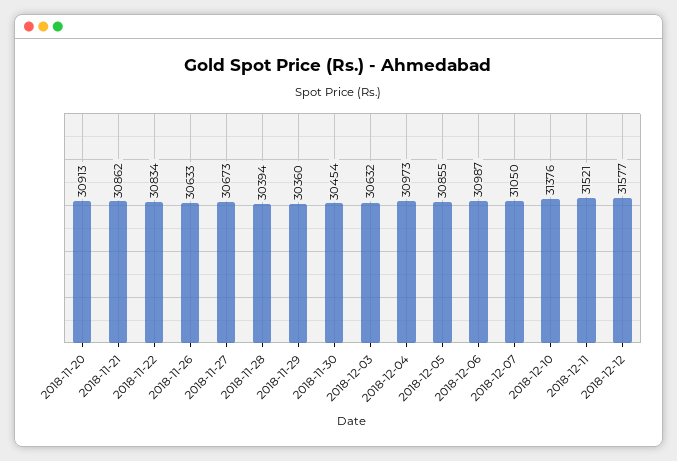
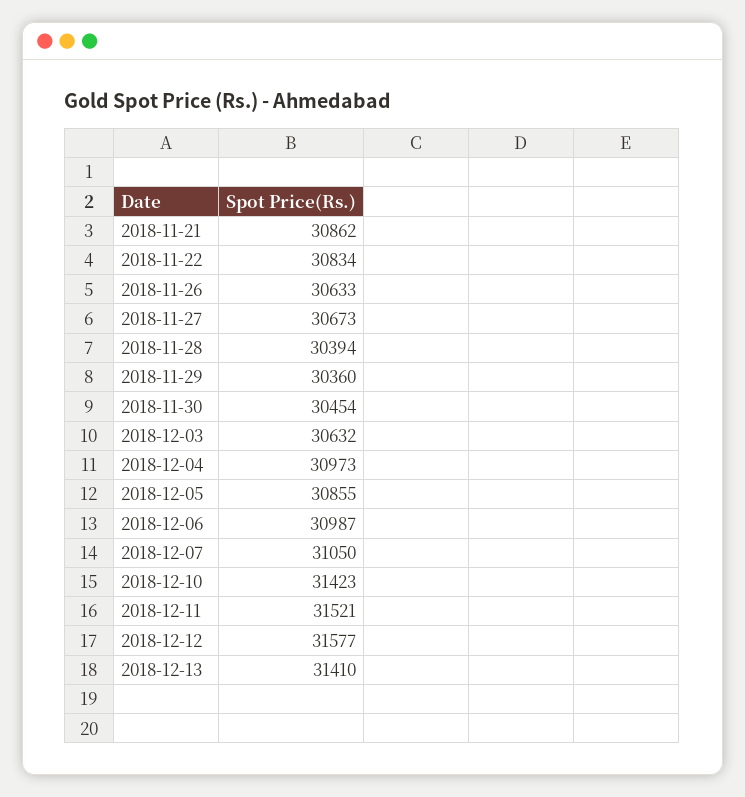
2018-11-20: 30913 -> none
2018-12-10: 31376 -> 31423
2018-12-13: none -> 31410

